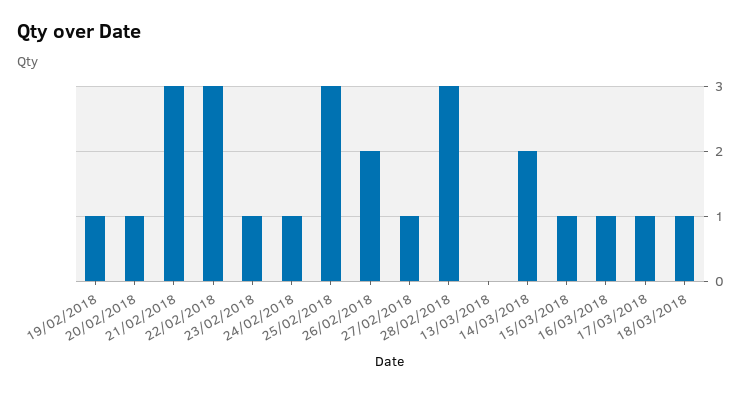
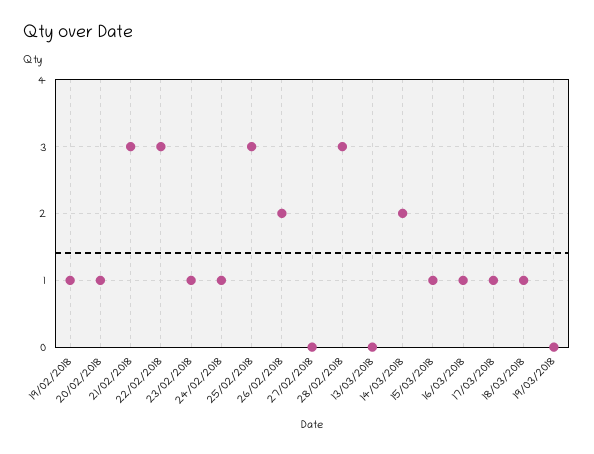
27/02/2018: 1 -> 0
19/03/2018: none -> 0

